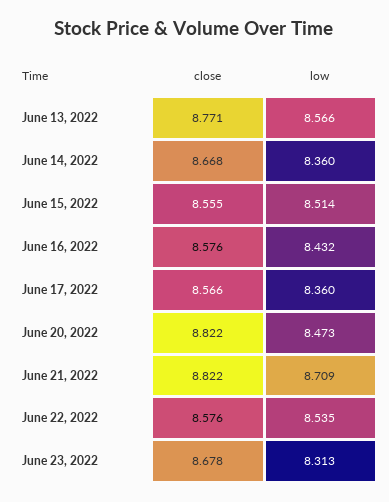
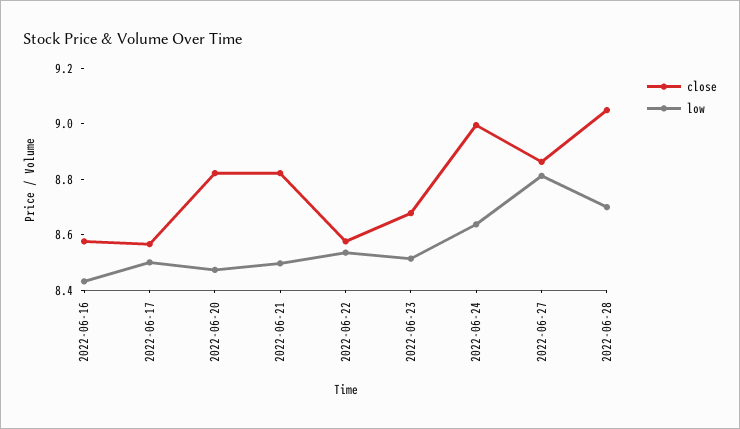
close, June 13, 2022: 8.771 -> none
low, June 13, 2022: 8.566 -> none
close, June 14, 2022: 8.668 -> none
low, June 14, 2022: 8.36 -> none
close, June 15, 2022: 8.555 -> none
low, June 15, 2022: 8.514 -> none
low, June 17, 2022: 8.36 -> 8.5
low, June 21, 2022: 8.709 -> 8.5
low, June 23, 2022: 8.313 -> 8.5
close, 2022-06-24: none -> 9
low, 2022-06-24: none -> 8.65
close, 2022-06-27: none -> 8.85
low, 2022-06-27: none -> 8.8
close, 2022-06-28: none -> 9.05
low, 2022-06-28: none -> 8.7

